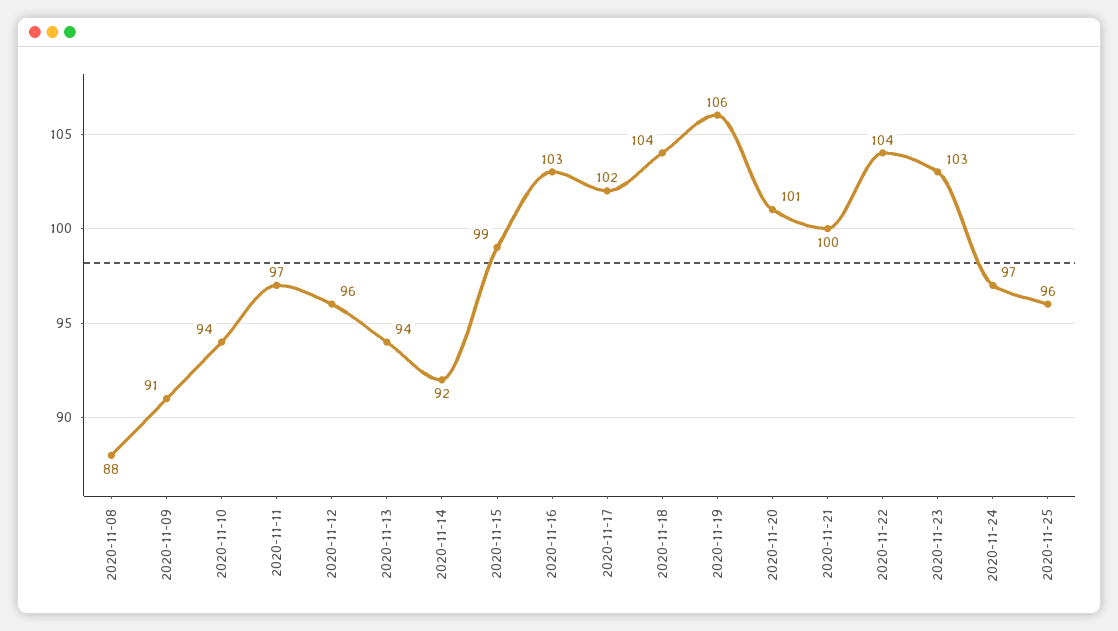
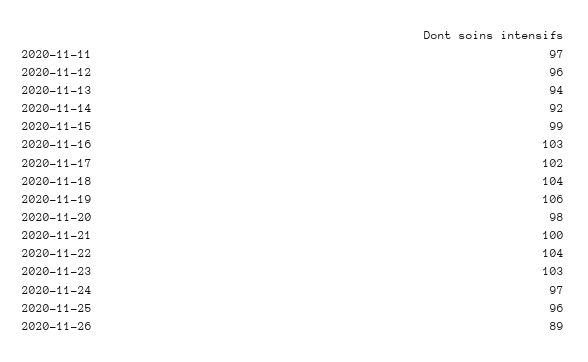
2020-11-08: 88 -> none
2020-11-09: 91 -> none
2020-11-10: 94 -> none
2020-11-20: 101 -> 98
2020-11-26: none -> 89

